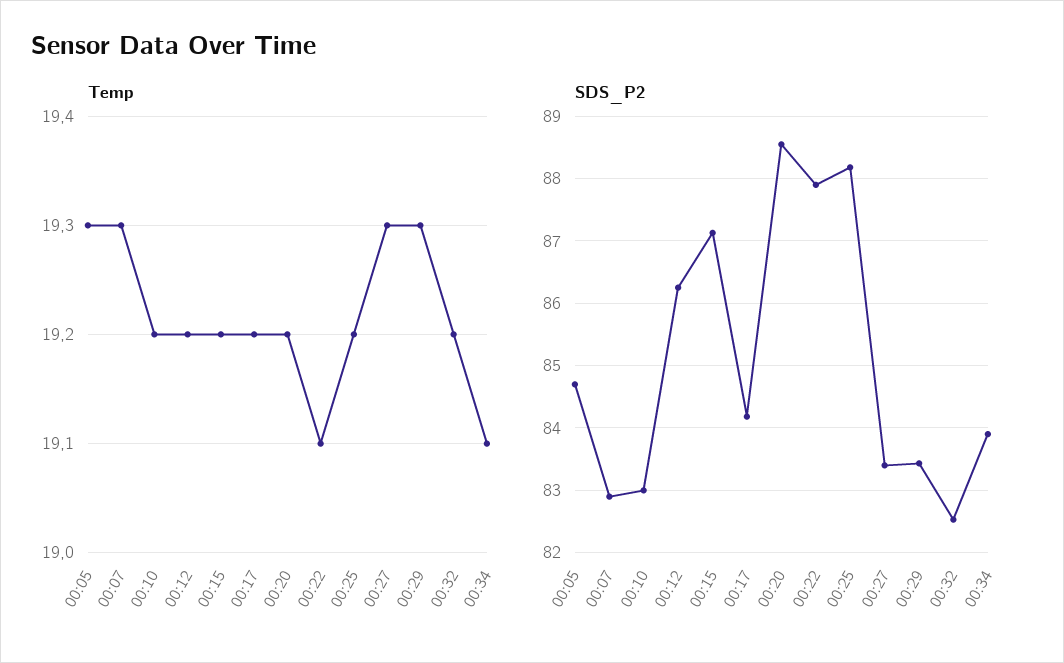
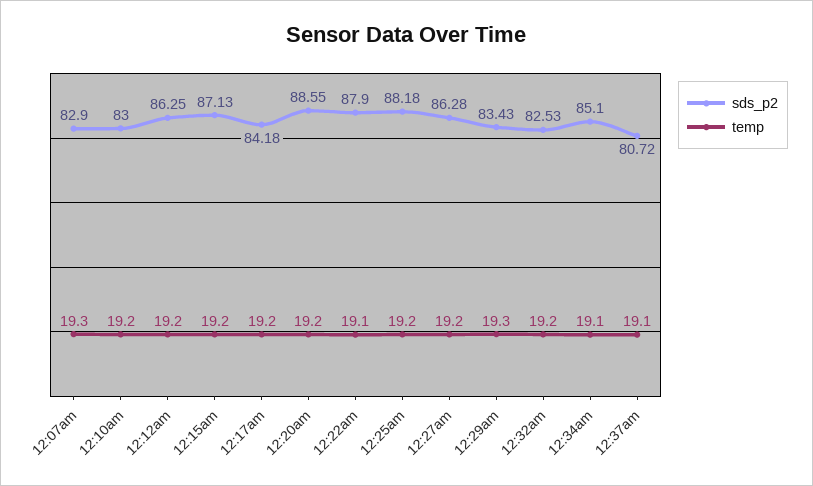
Temp, 00:05: 19.3 -> none
Temp, 00:27: 19.3 -> 19.2
SDS_P2, 00:05: 84.7 -> none
SDS_P2, 00:27: 83.4 -> 86.28
SDS_P2, 00:34: 83.9 -> 85.1
SDS_P2, 12:37am: none -> 80.72
Temp, 12:37am: none -> 19.1

